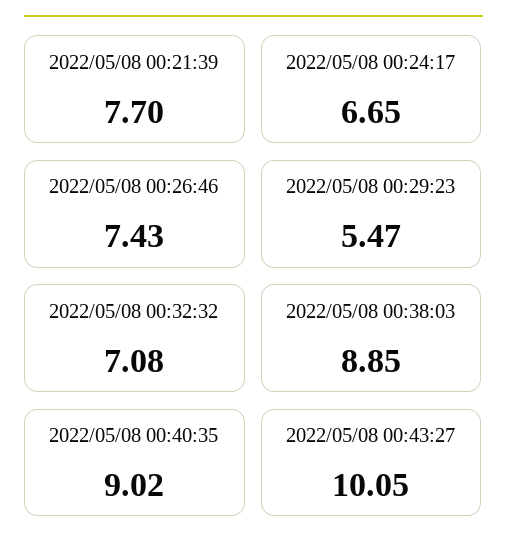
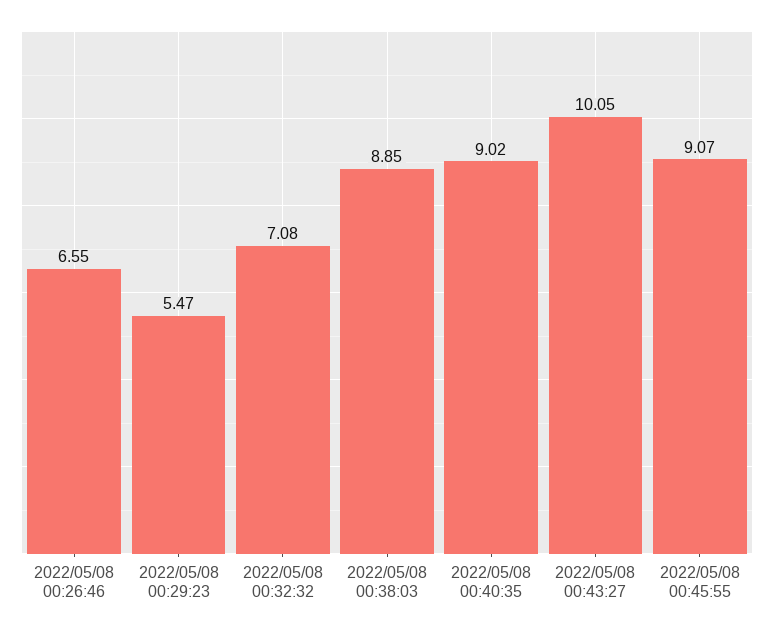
2022/05/08 00:21:39: 7.7 -> none
2022/05/08 00:24:17: 6.65 -> none
2022/05/08 00:26:46: 7.43 -> 6.55
2022/05/08 00:45:55: none -> 9.07

